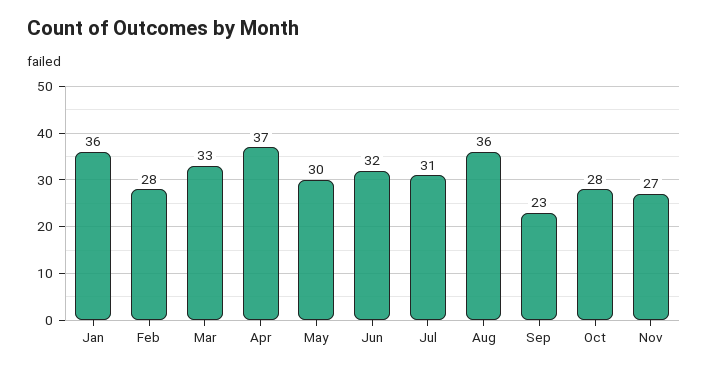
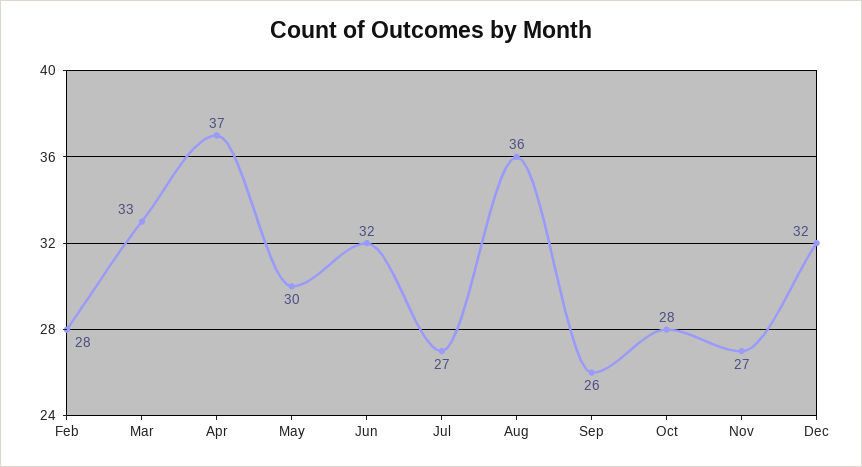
Jan: 36 -> none
Jul: 31 -> 27
Sep: 23 -> 26
Dec: none -> 32

